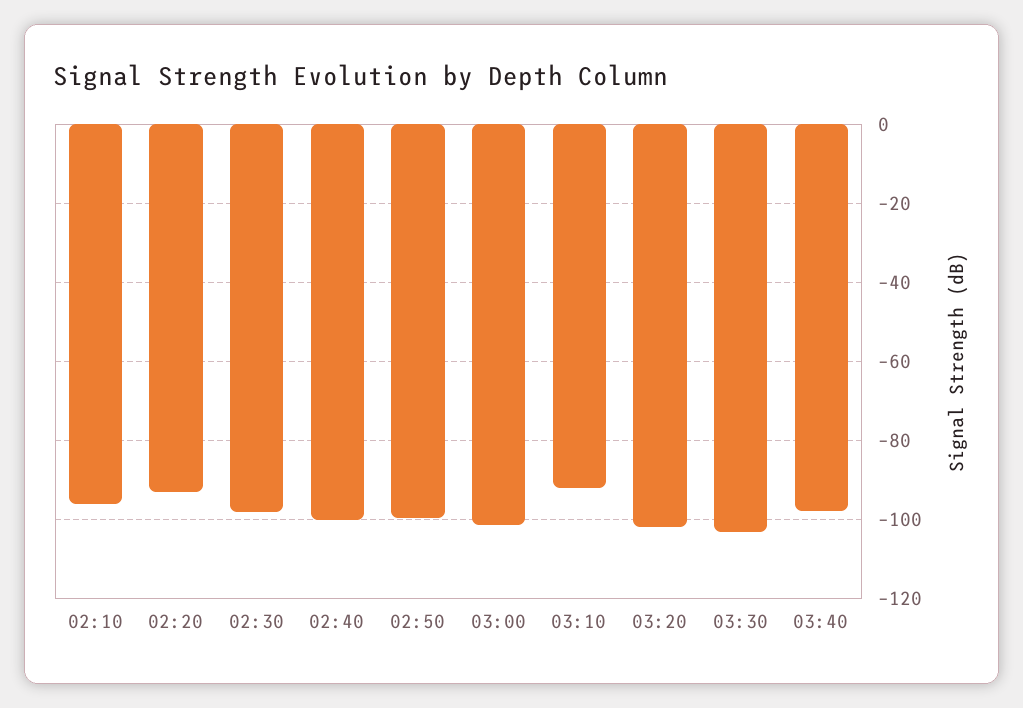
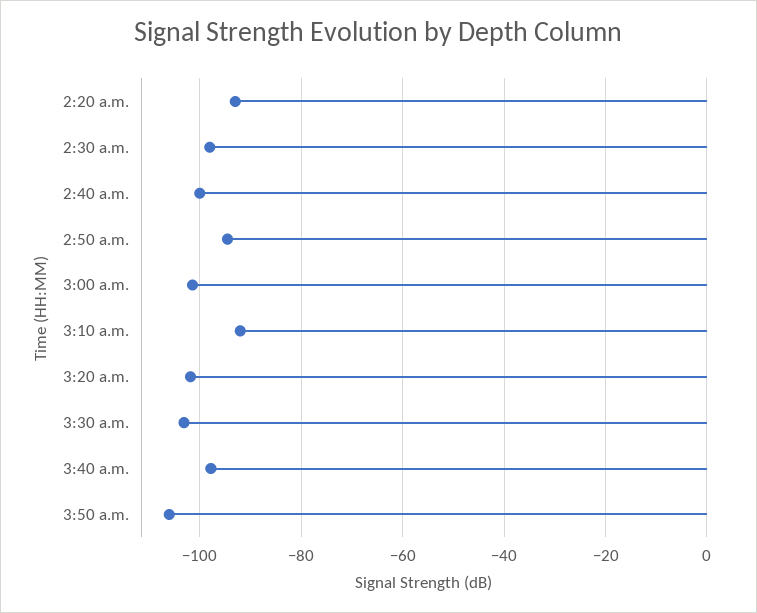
02:10: -96 -> none
02:50: -100 -> -94
3:50 a.m.: none -> -106

